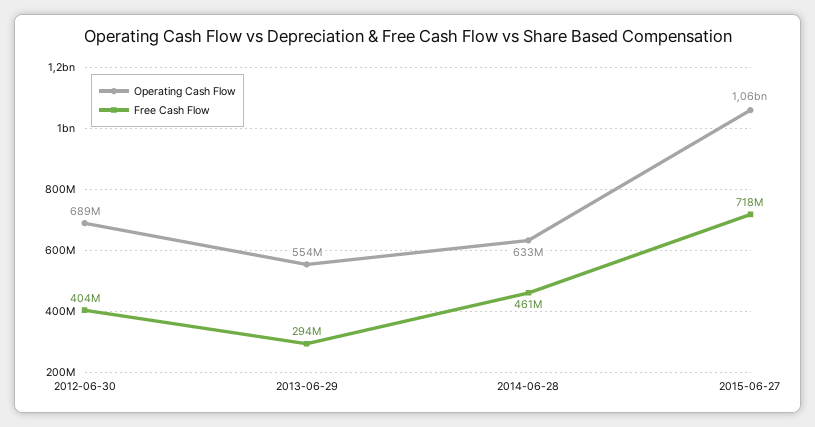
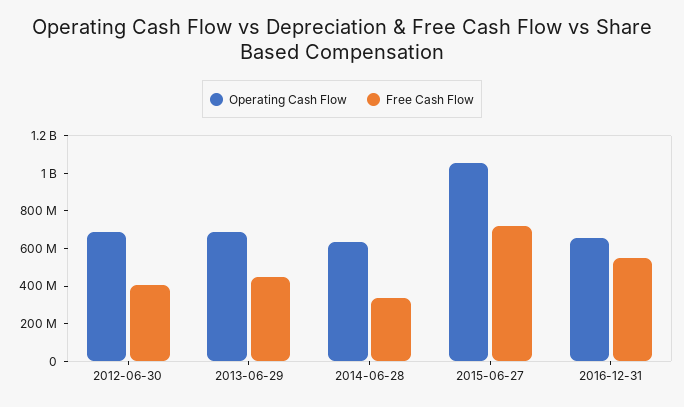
Operating Cash Flow, 2013-06-29: 554000000 -> 700000000
Free Cash Flow, 2013-06-29: 294000000 -> 450000000
Free Cash Flow, 2014-06-28: 461000000 -> 350000000
Operating Cash Flow, 2016-12-31: none -> 650000000
Free Cash Flow, 2016-12-31: none -> 550000000

